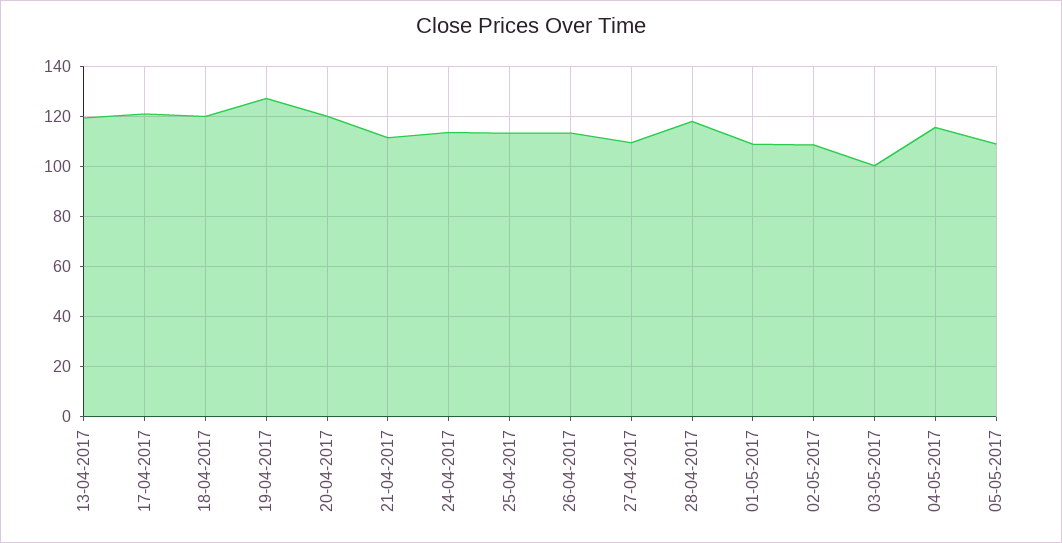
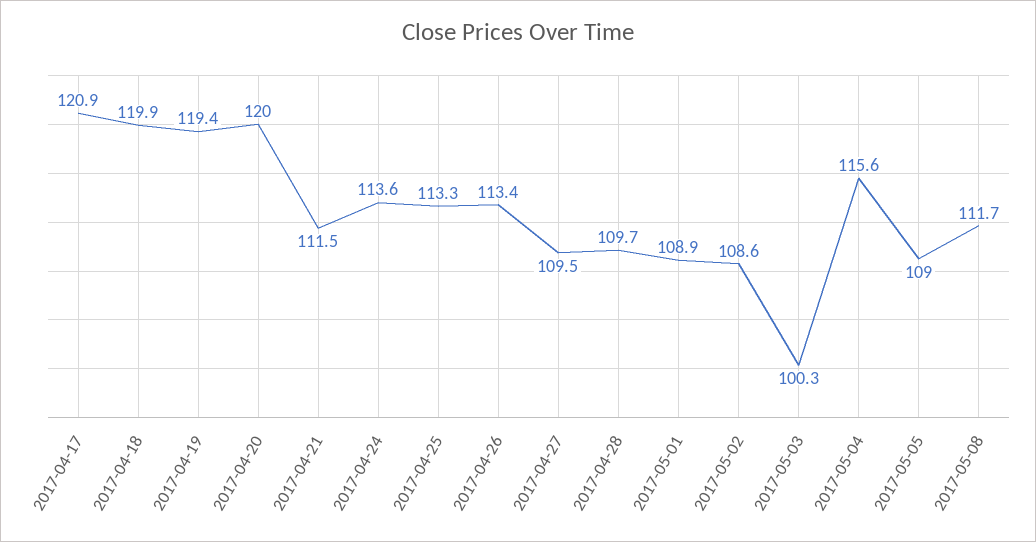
13-04-2017: 120 -> none
19-04-2017: 127.5 -> 119.4
28-04-2017: 117.5 -> 109.7
2017-05-08: none -> 111.7

